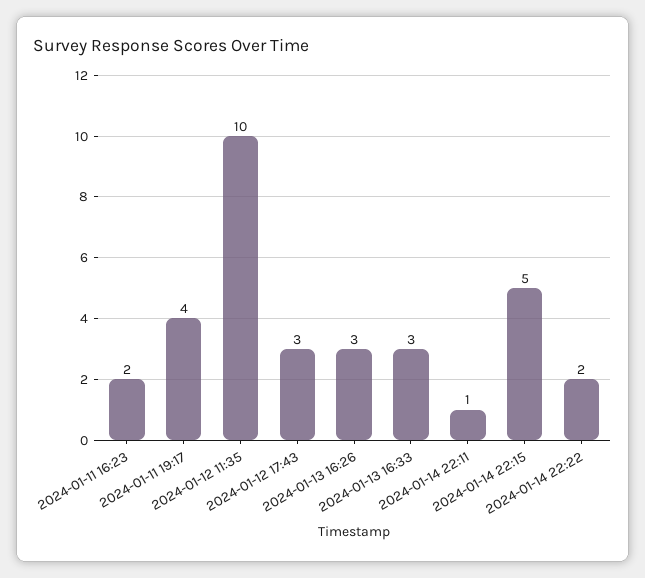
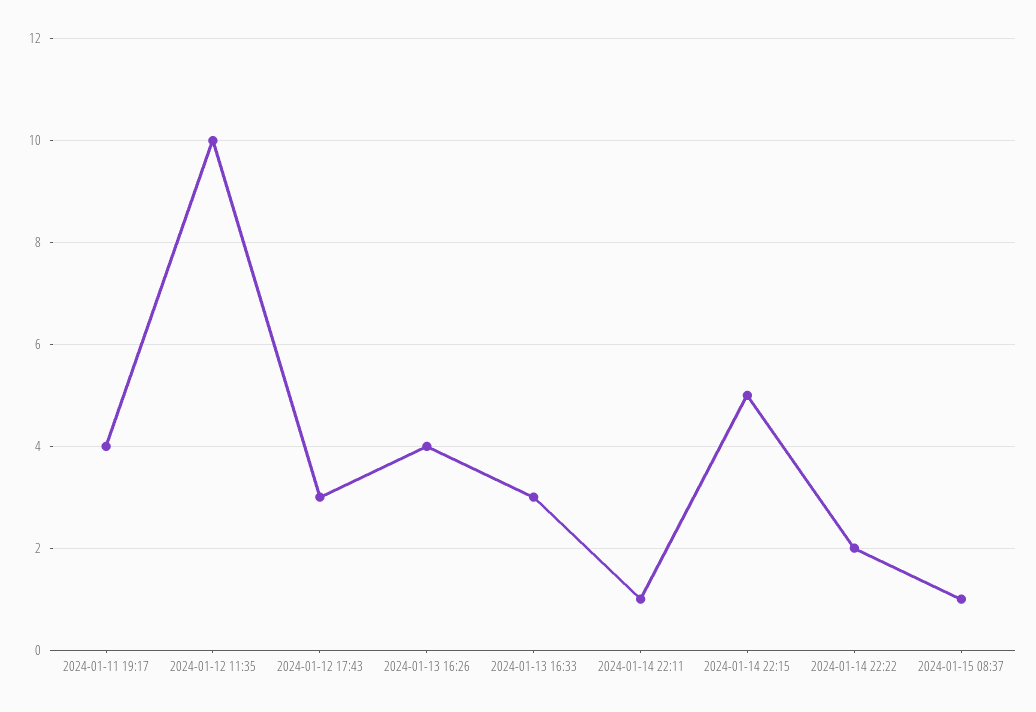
2024-01-11 16:23: 2 -> none
2024-01-13 16:26: 3 -> 4
2024-01-15 08:37: none -> 1

